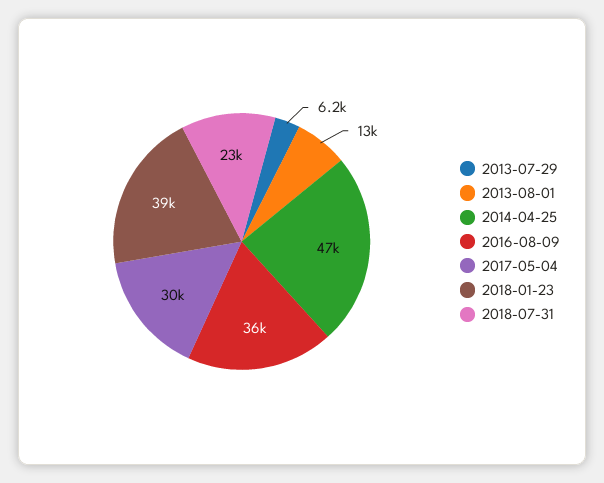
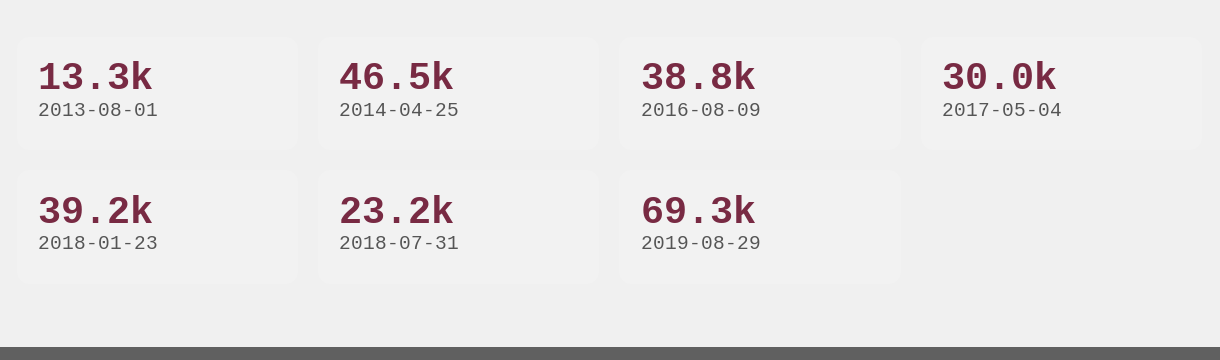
2013-07-29: 6200 -> none
2016-08-09: 36000 -> 38800
2019-08-29: none -> 69300

